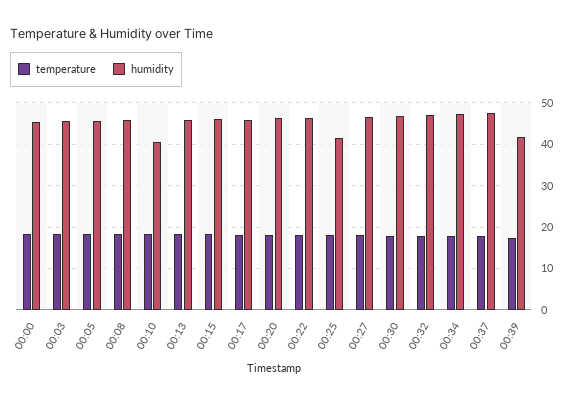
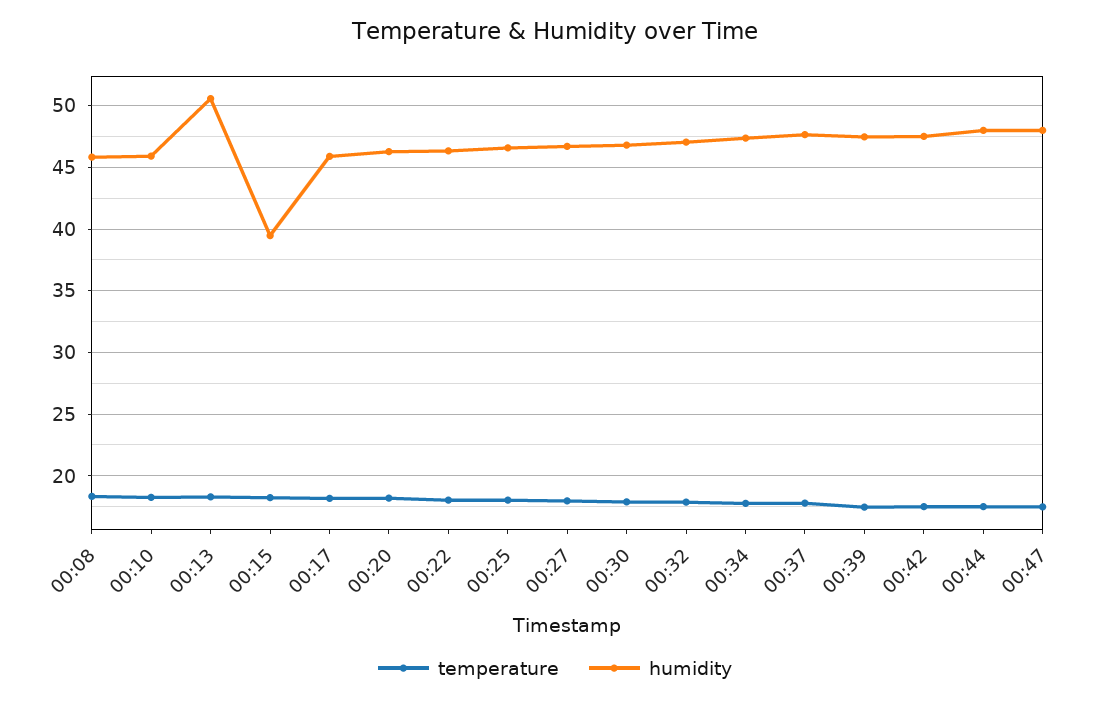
temperature, 00:00: 18 -> none
humidity, 00:00: 46 -> none
temperature, 00:03: 18 -> none
humidity, 00:03: 46 -> none
temperature, 00:05: 18 -> none
humidity, 00:05: 46 -> none
humidity, 00:10: 40 -> 46
humidity, 00:13: 46 -> 50.5
humidity, 00:15: 46 -> 39.5
humidity, 00:25: 42 -> 46.5
humidity, 00:39: 42 -> 47.5
temperature, 00:42: none -> 17.5
humidity, 00:42: none -> 47.5
temperature, 00:44: none -> 17.5
humidity, 00:44: none -> 48
temperature, 00:47: none -> 17.5
humidity, 00:47: none -> 48

